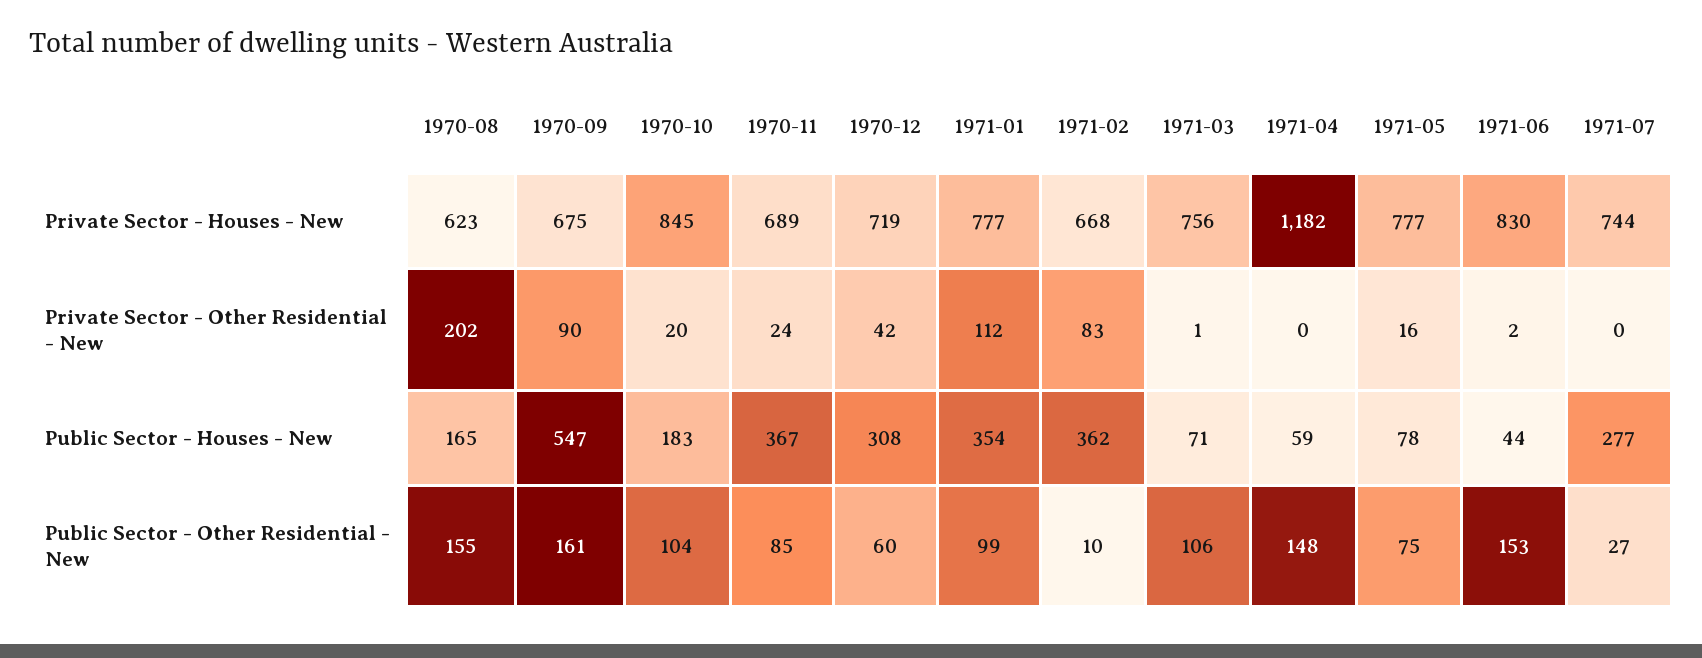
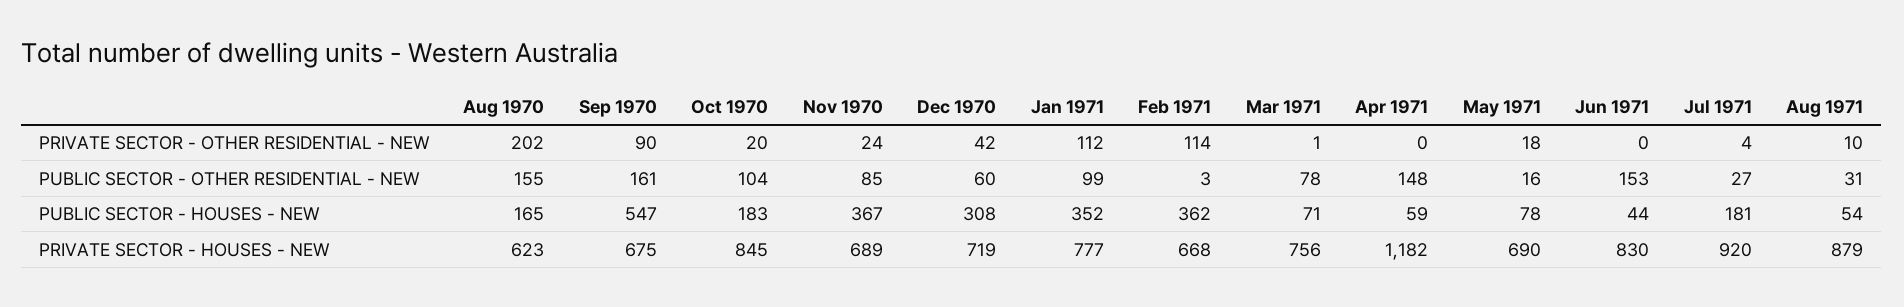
1971-05, Private Sector - Houses - New: 777 -> 690
1971-07, Private Sector - Houses - New: 744 -> 920
1971-02, Private Sector - Other Residential - New: 83 -> 114
1971-05, Private Sector - Other Residential - New: 16 -> 18
1971-06, Private Sector - Other Residential - New: 2 -> 0
1971-07, Private Sector - Other Residential - New: 0 -> 4
1971-01, Public Sector - Houses - New: 354 -> 352
1971-07, Public Sector - Houses - New: 277 -> 181
1971-02, Public Sector - Other Residential - New: 10 -> 3
1971-03, Public Sector - Other Residential - New: 106 -> 78
1971-05, Public Sector - Other Residential - New: 75 -> 16
Aug 1971, Private Sector - Other Residential - New: none -> 10
Aug 1971, Public Sector - Other Residential - New: none -> 31
Aug 1971, Public Sector - Houses - New: none -> 54
Aug 1971, Private Sector - Houses - New: none -> 879

